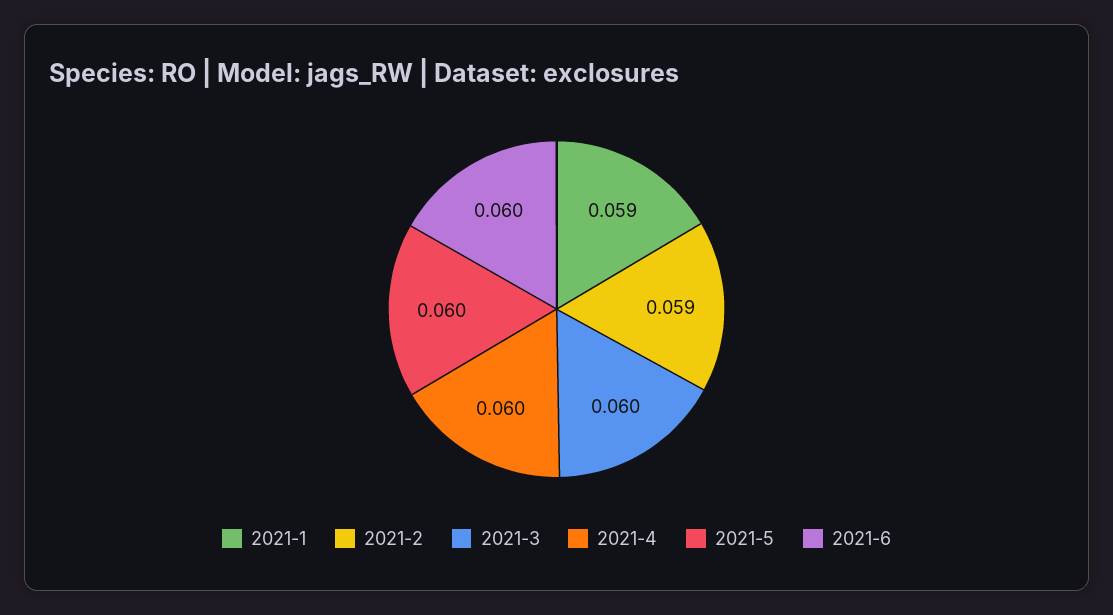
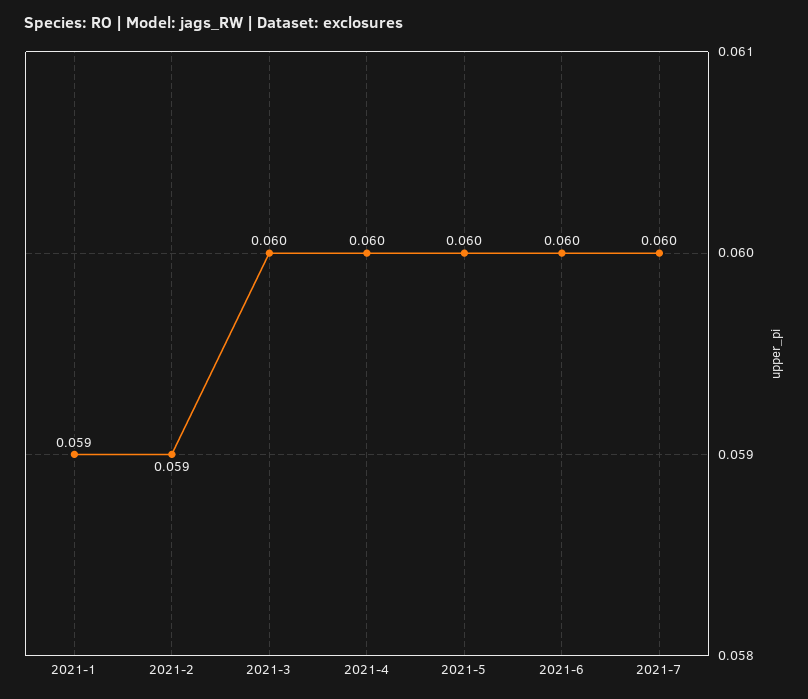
2021-7: none -> 0.06

